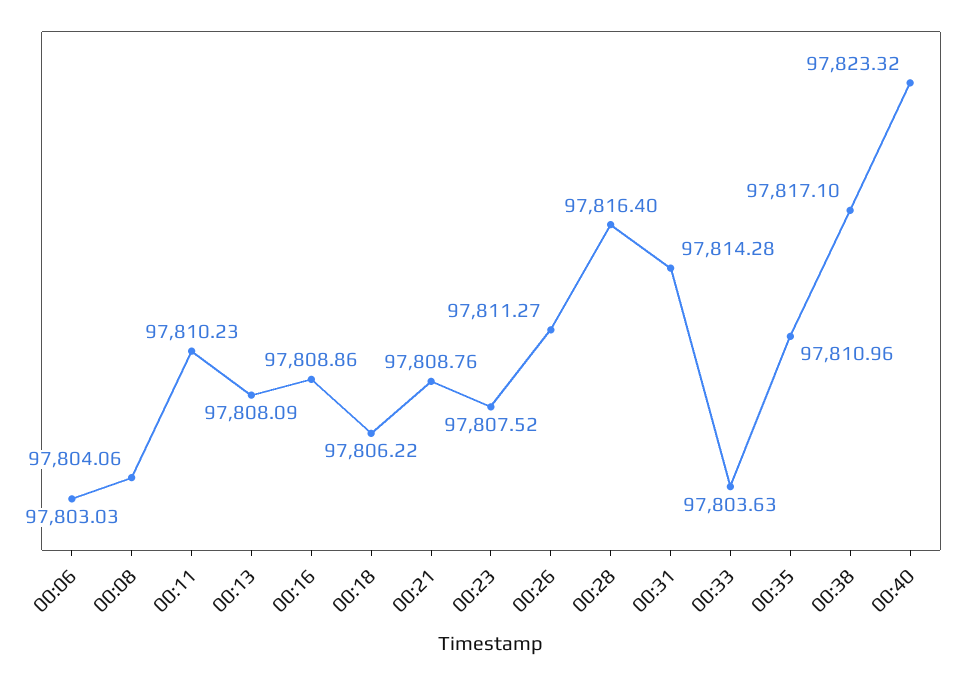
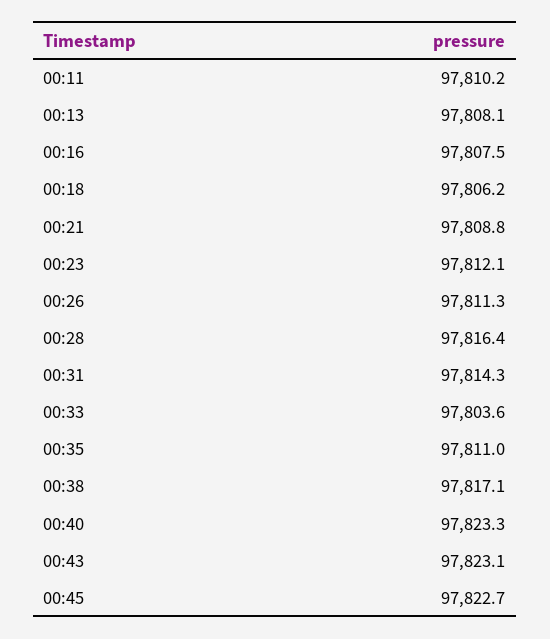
00:06: 97803.03 -> none
00:08: 97804.06 -> none
00:16: 97808.86 -> 97807.5
00:23: 97807.52 -> 97812.1
00:43: none -> 97823.1
00:45: none -> 97822.7

